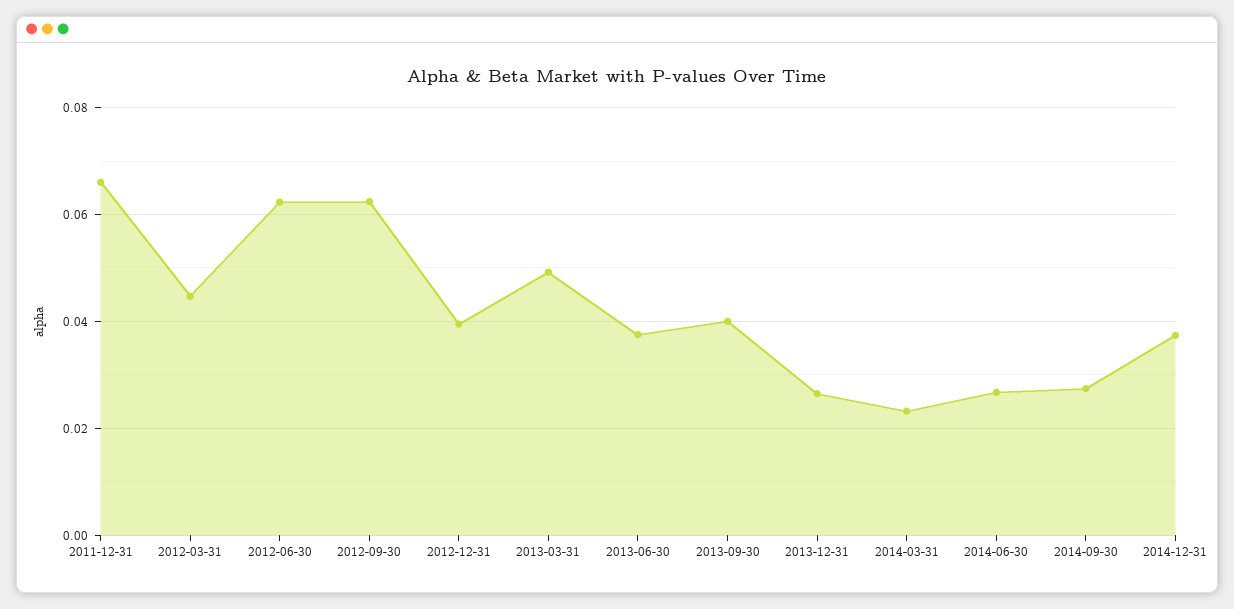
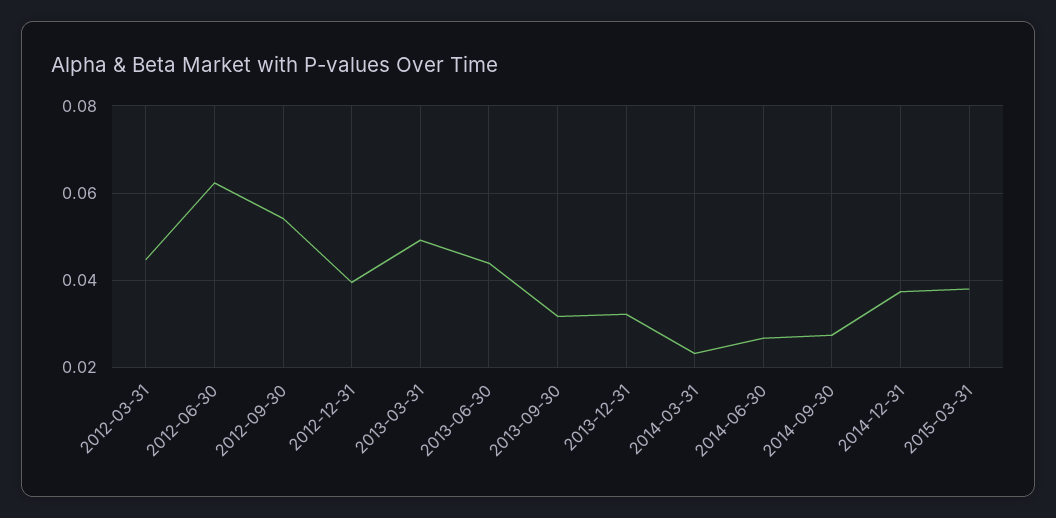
2011-12-31: 0.066 -> none
2012-09-30: 0.062 -> 0.054
2013-06-30: 0.038 -> 0.044
2013-09-30: 0.04 -> 0.032
2013-12-31: 0.026 -> 0.032
2015-03-31: none -> 0.038

